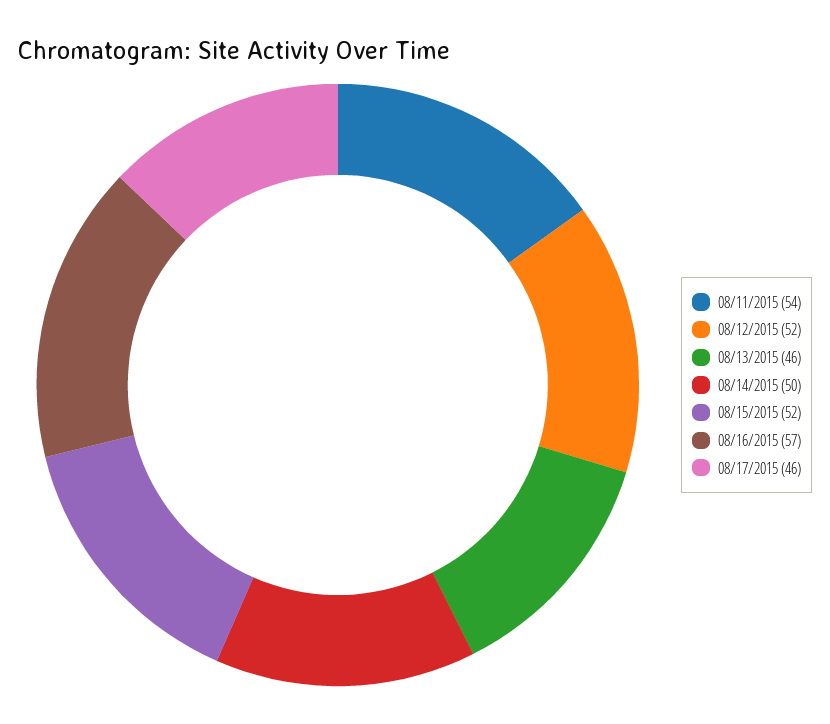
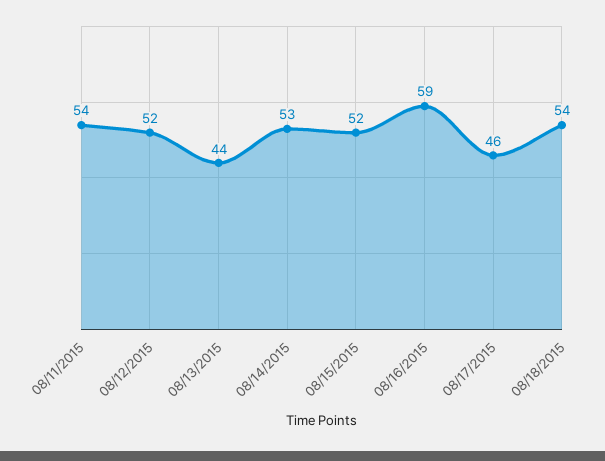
08/13/2015: 46 -> 44
08/14/2015: 50 -> 53
08/16/2015: 57 -> 59
08/18/2015: none -> 54

